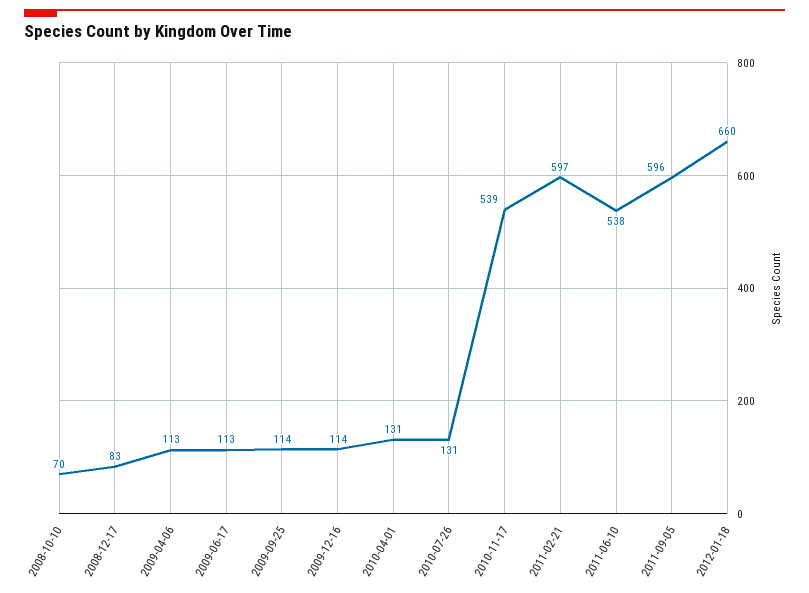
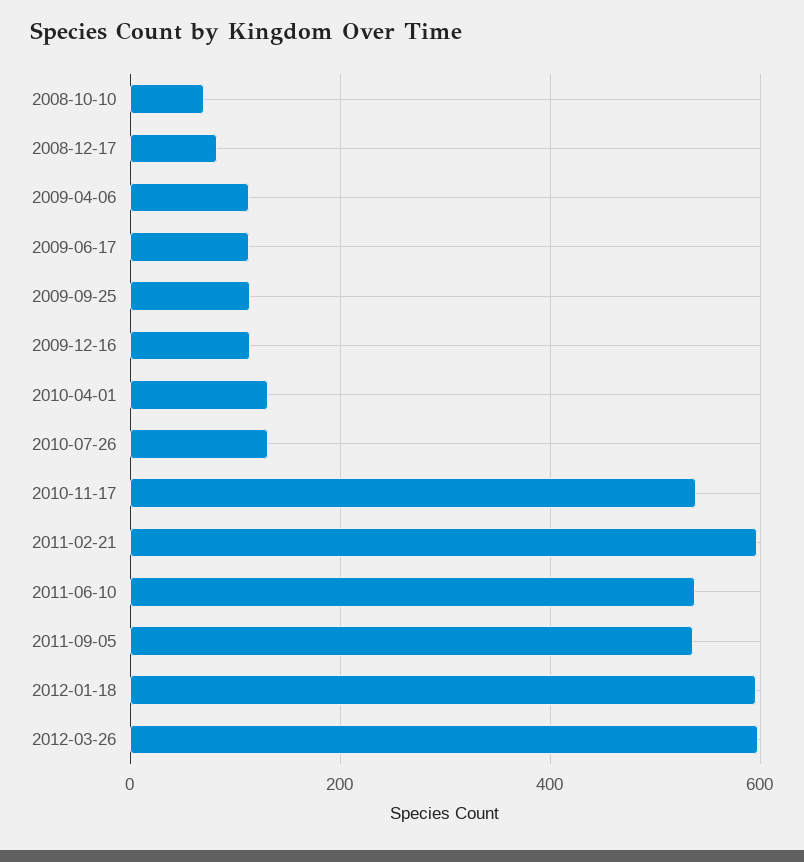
2011-09-05: 596 -> 540
2012-01-18: 660 -> 600
2012-03-26: none -> 600

